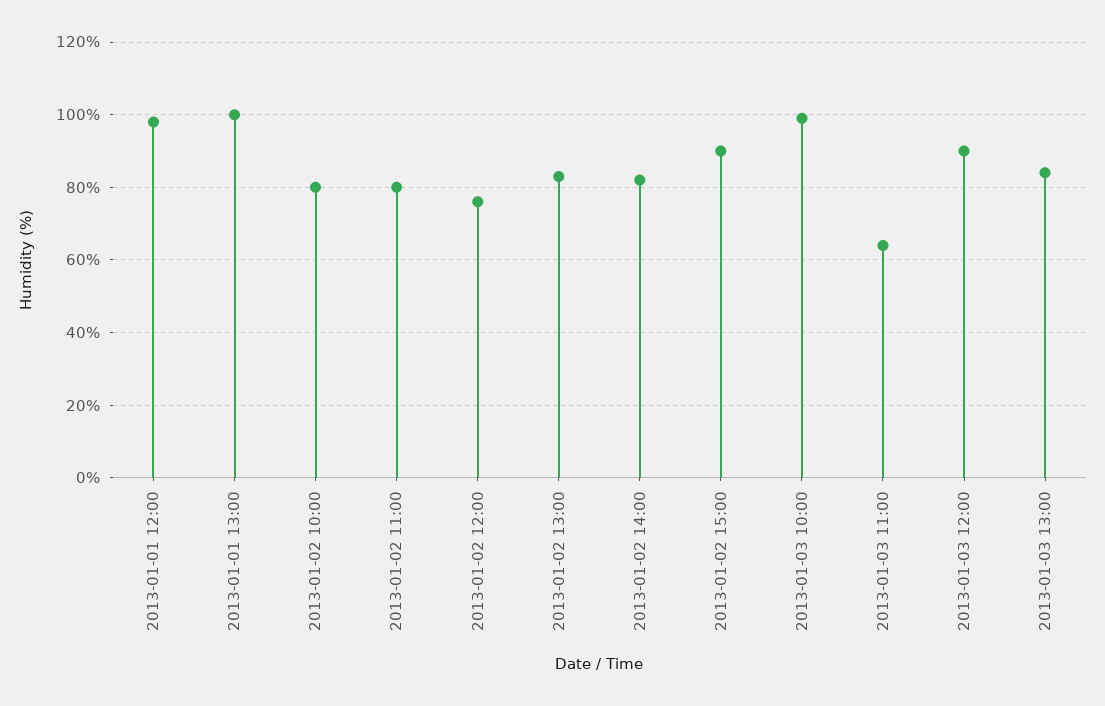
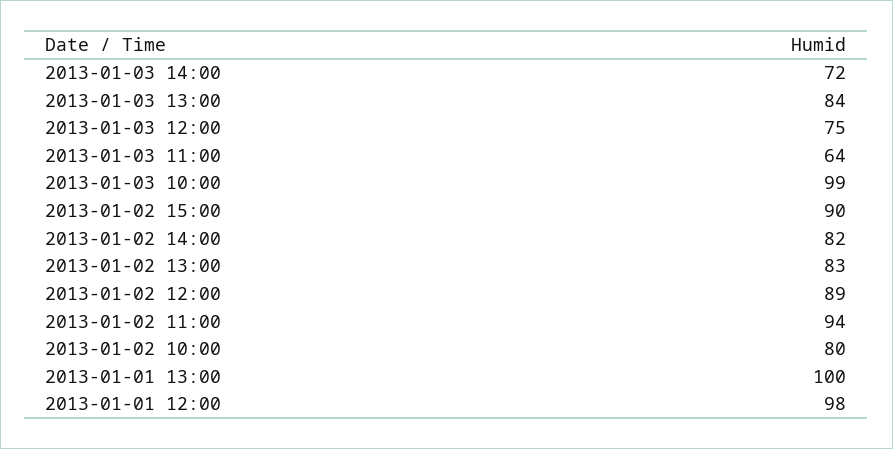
2013-01-02 11:00: 80 -> 94
2013-01-02 12:00: 75 -> 89
2013-01-03 12:00: 90 -> 75
2013-01-03 14:00: none -> 72

